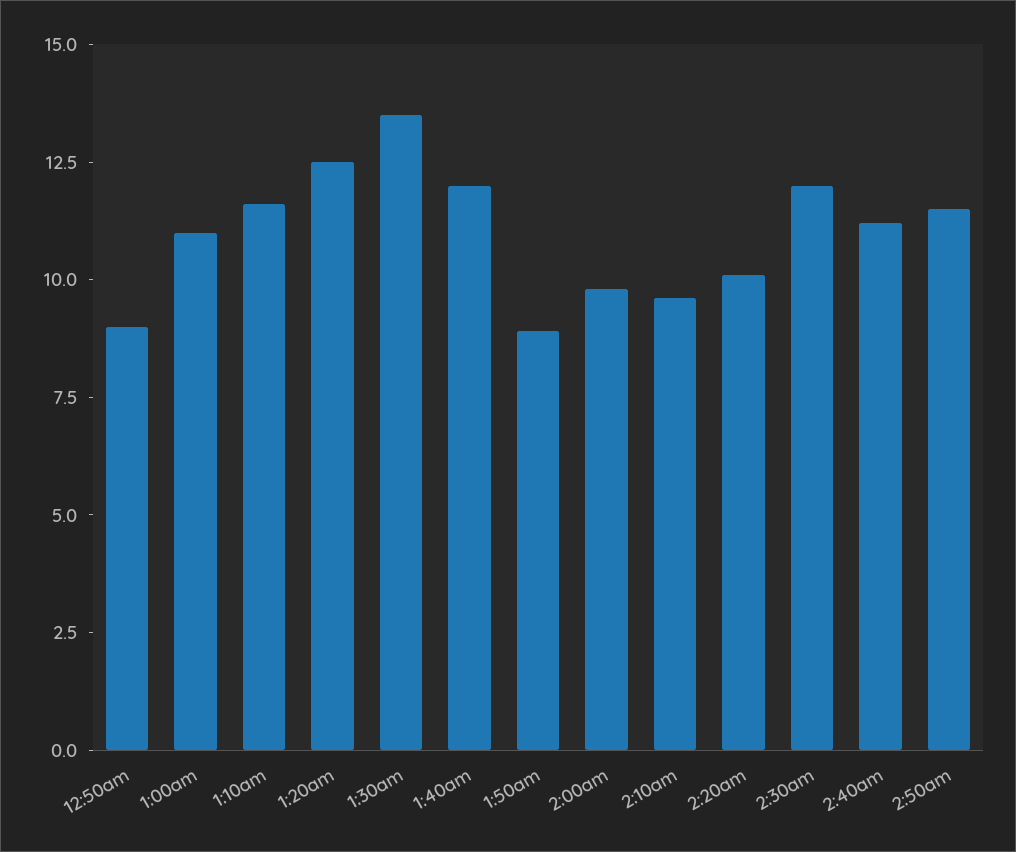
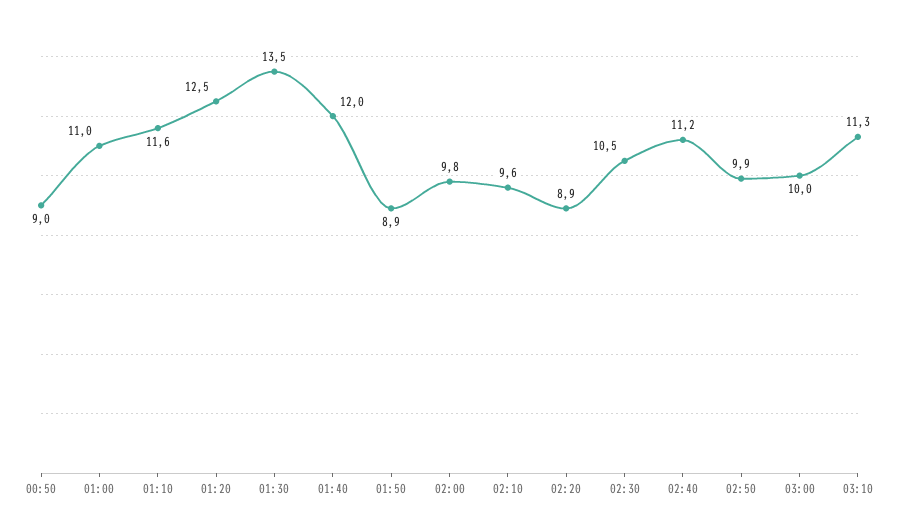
2:20am: 10 -> 8.9
2:30am: 12 -> 10.5
2:50am: 11.5 -> 9.9
03:00: none -> 10
03:10: none -> 11.3

